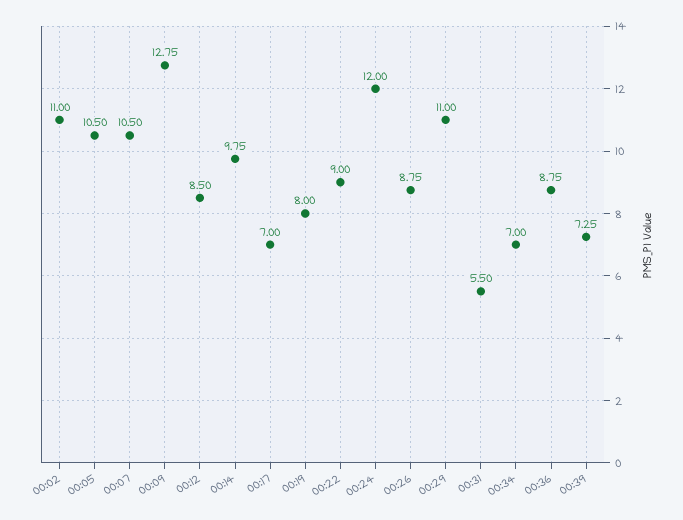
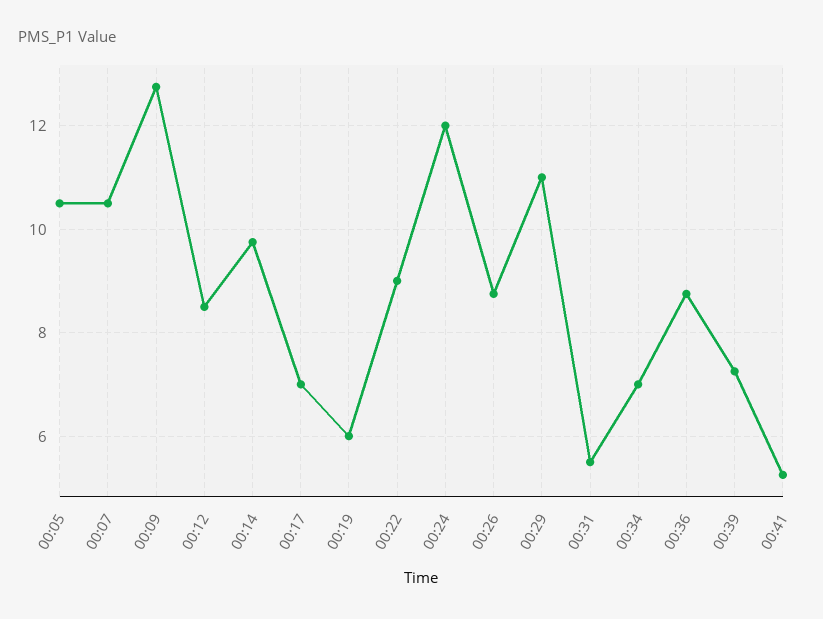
00:02: 11 -> none
00:19: 8 -> 6
00:41: none -> 5.2

